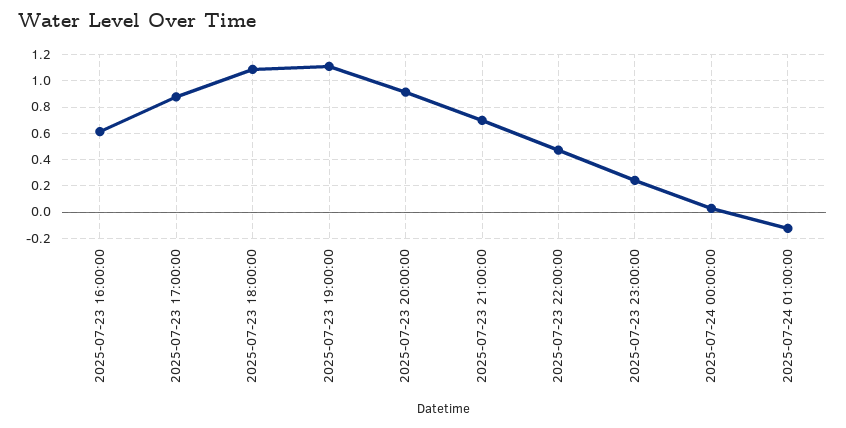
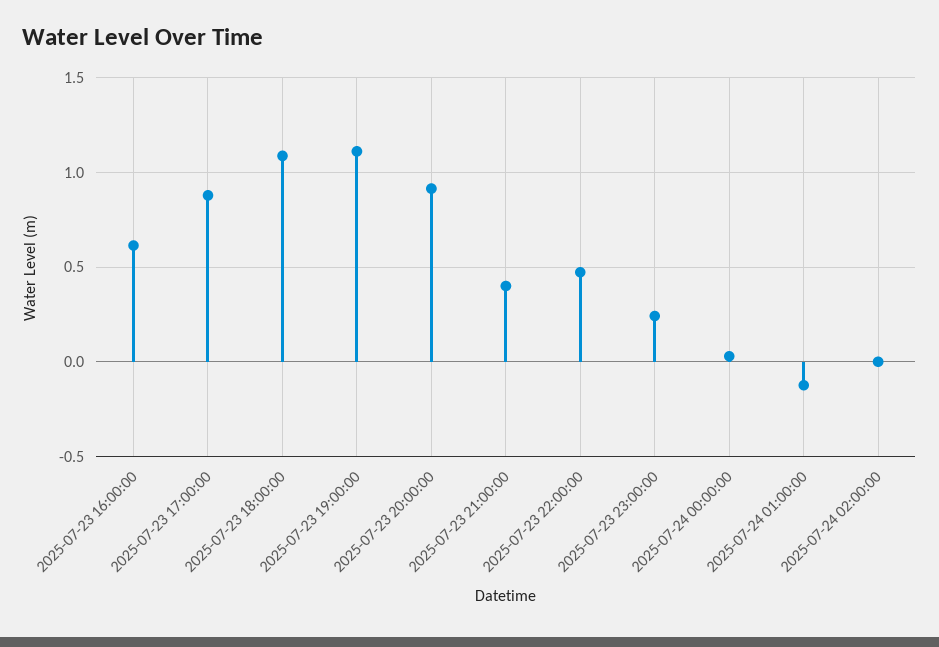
2025-07-23 21:00:00: 0.7 -> 0.4
2025-07-24 02:00:00: none -> 0

